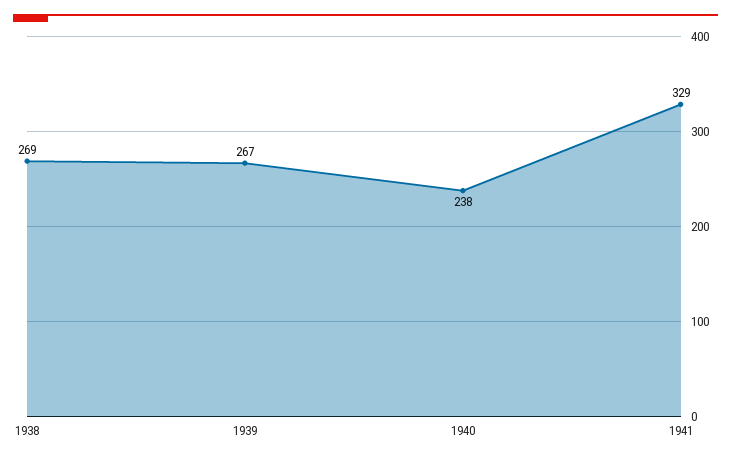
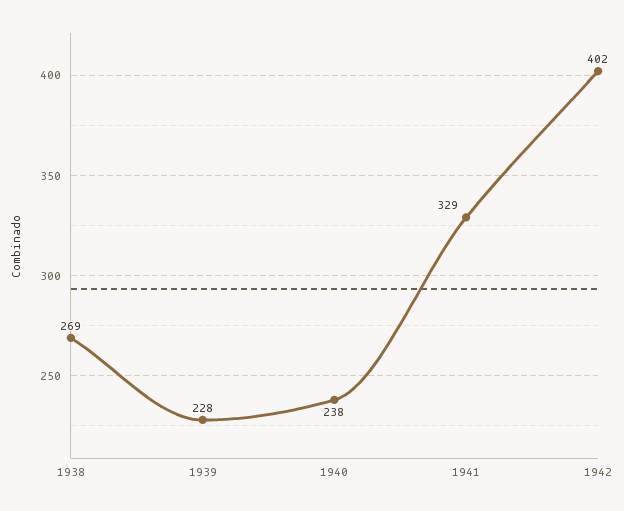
1939: 267 -> 228
1942: none -> 402

